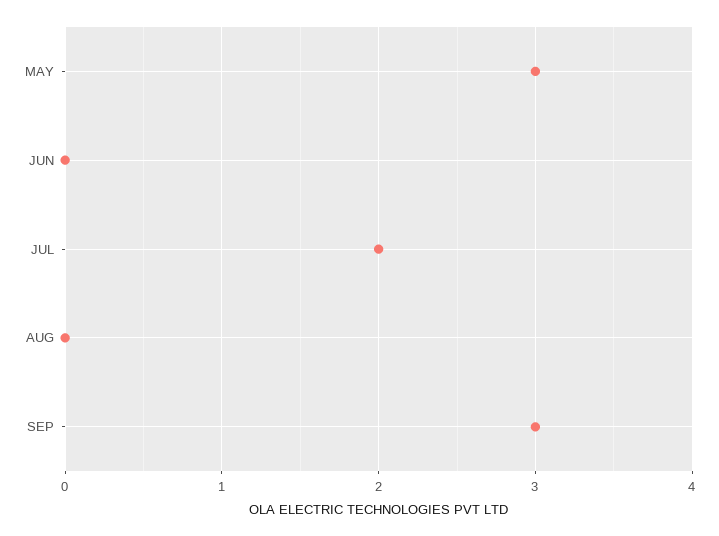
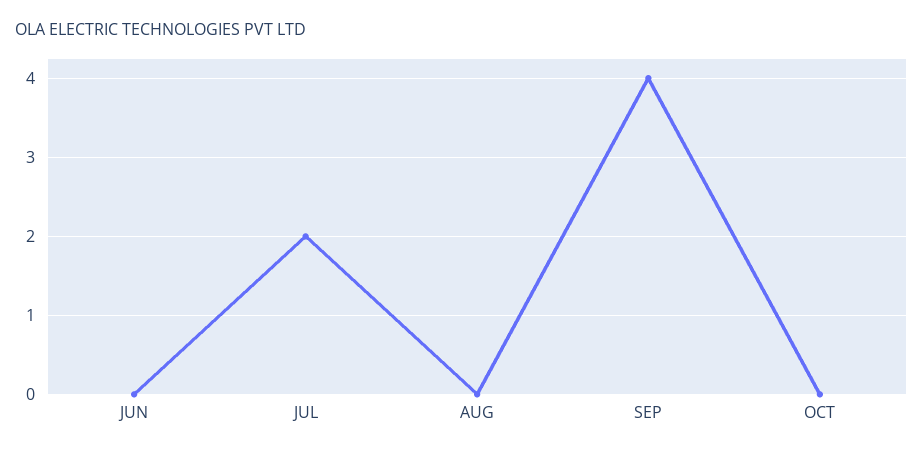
MAY: 3 -> none
SEP: 3 -> 4
OCT: none -> 0

